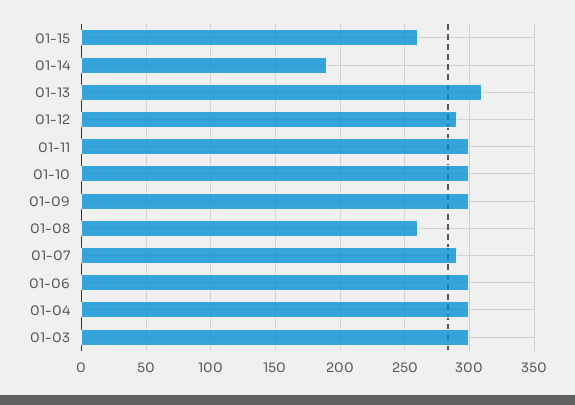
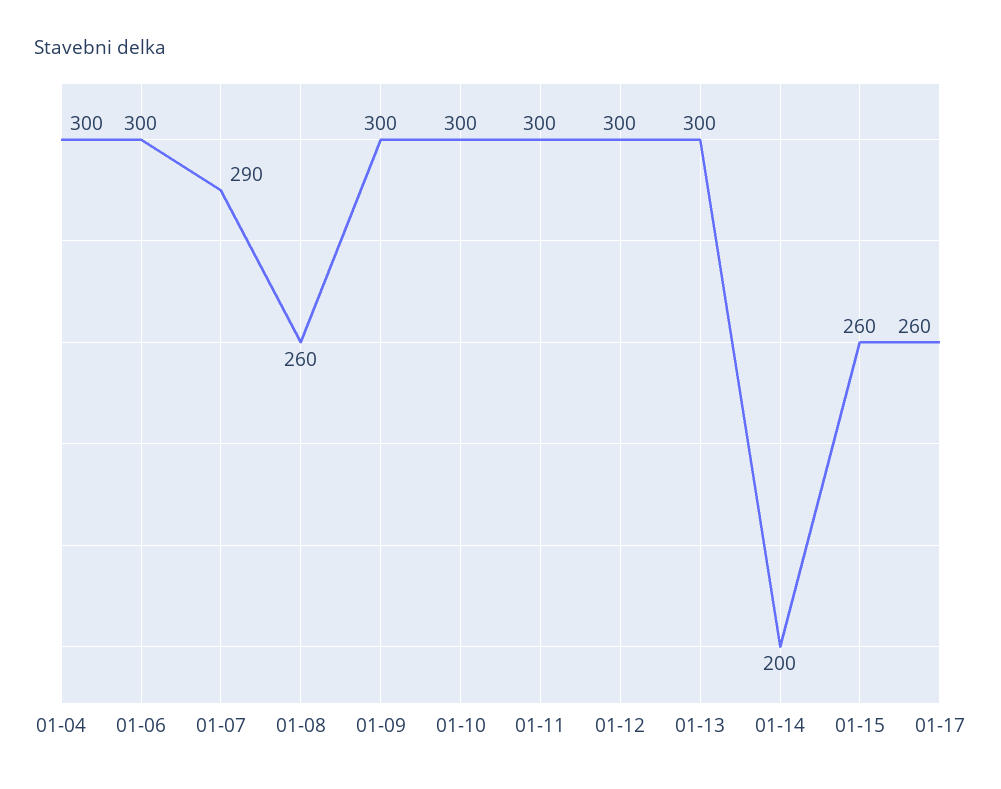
01-14: 190 -> 200
01-13: 310 -> 300
01-12: 290 -> 300
01-03: 300 -> none
01-17: none -> 260

